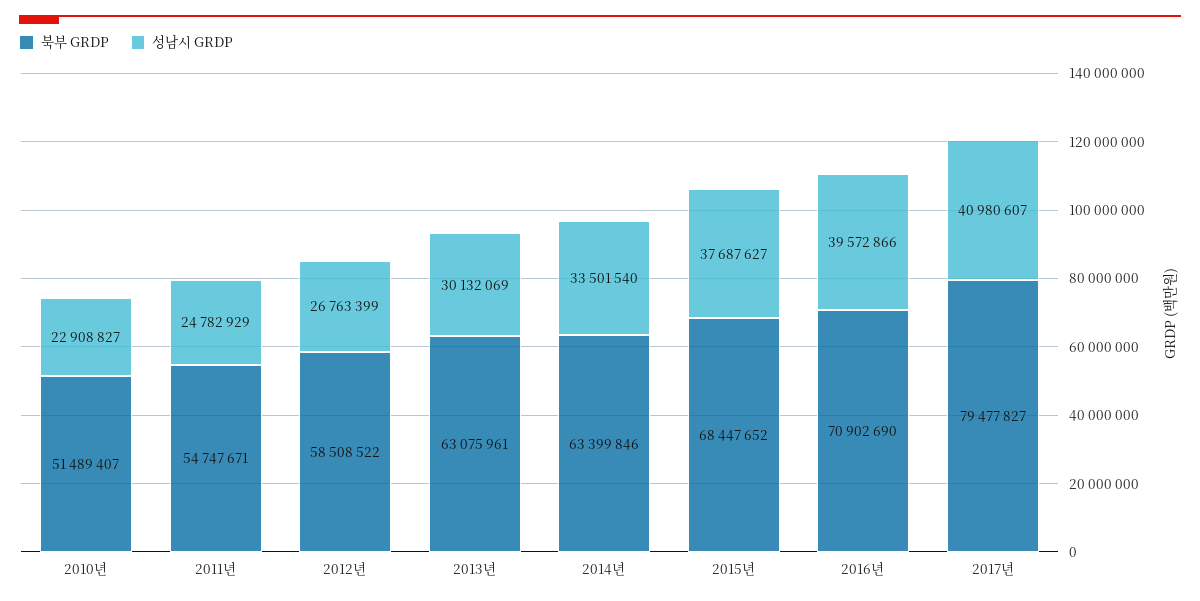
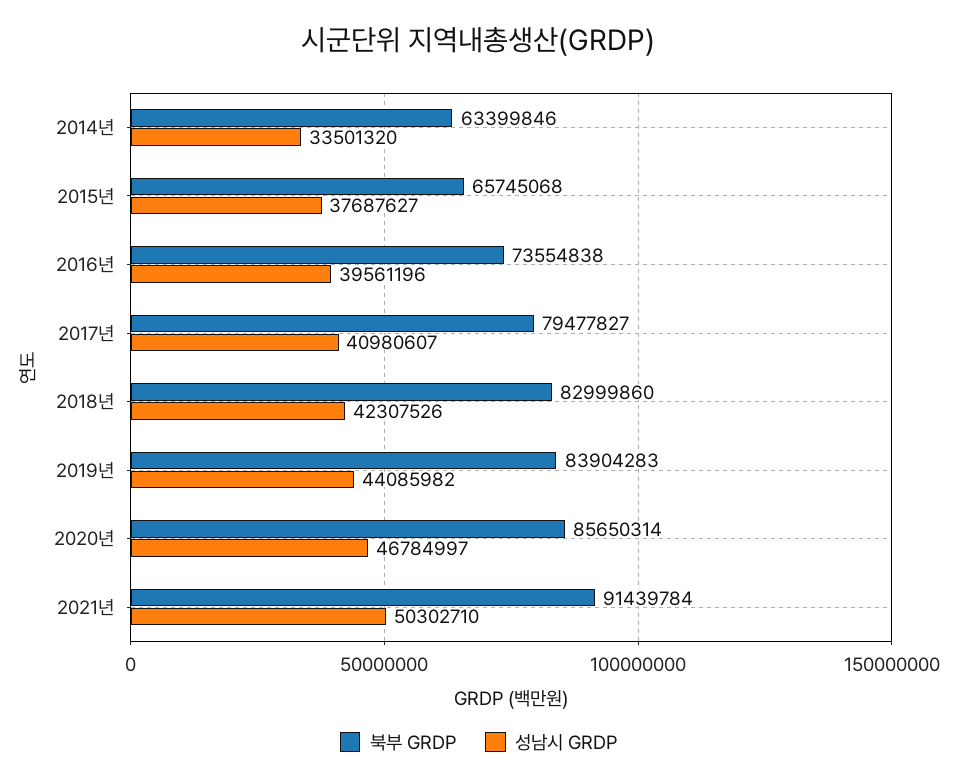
북부 GRDP, 2010년: 51489407 -> none
성남시 GRDP, 2010년: 22908827 -> none
북부 GRDP, 2011년: 54747671 -> none
성남시 GRDP, 2011년: 24782929 -> none
북부 GRDP, 2012년: 58508522 -> none
성남시 GRDP, 2012년: 26763399 -> none
북부 GRDP, 2013년: 63075961 -> none
성남시 GRDP, 2013년: 30132069 -> none
성남시 GRDP, 2014년: 33501540 -> 33501320
북부 GRDP, 2015년: 68447652 -> 65745068
북부 GRDP, 2016년: 70902690 -> 73554838
성남시 GRDP, 2016년: 39572866 -> 39561196
북부 GRDP, 2018년: none -> 82999860
성남시 GRDP, 2018년: none -> 42307526
북부 GRDP, 2019년: none -> 83904283
성남시 GRDP, 2019년: none -> 44085982
북부 GRDP, 2020년: none -> 85650314
성남시 GRDP, 2020년: none -> 46784997
북부 GRDP, 2021년: none -> 91439784
성남시 GRDP, 2021년: none -> 50302710

